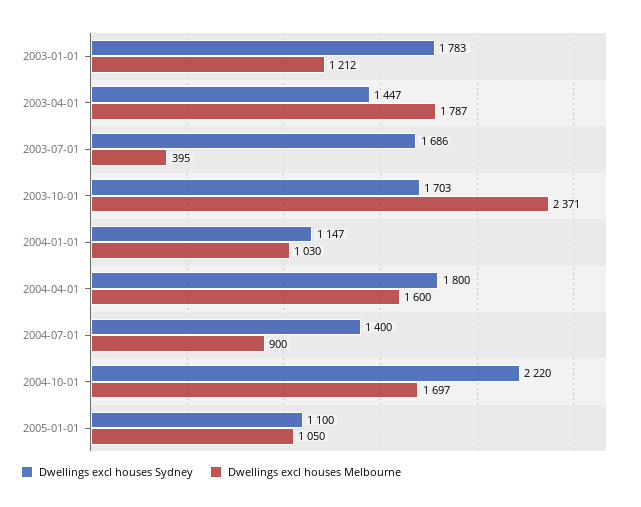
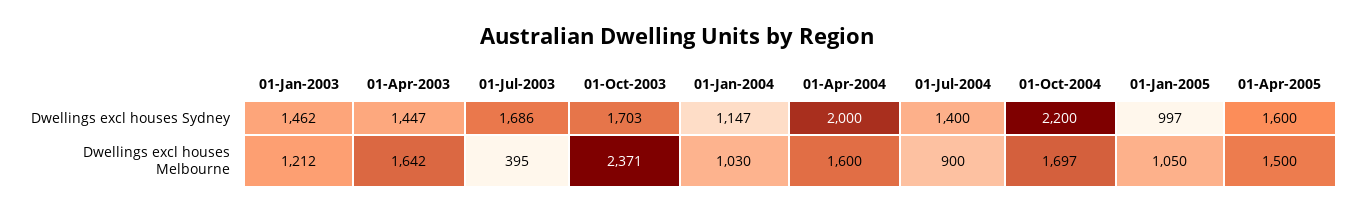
Dwellings excl houses Sydney, 2003-01-01: 1783 -> 1462
Dwellings excl houses Melbourne, 2003-04-01: 1787 -> 1642
Dwellings excl houses Sydney, 2004-04-01: 1800 -> 2000
Dwellings excl houses Sydney, 2004-10-01: 2220 -> 2200
Dwellings excl houses Sydney, 2005-01-01: 1100 -> 997
Dwellings excl houses Sydney, 01-Apr-2005: none -> 1600
Dwellings excl houses Melbourne, 01-Apr-2005: none -> 1500

